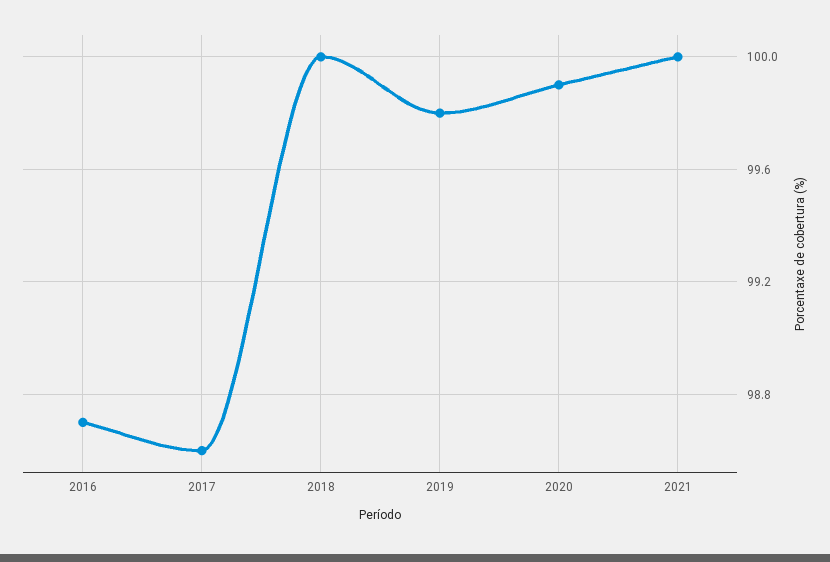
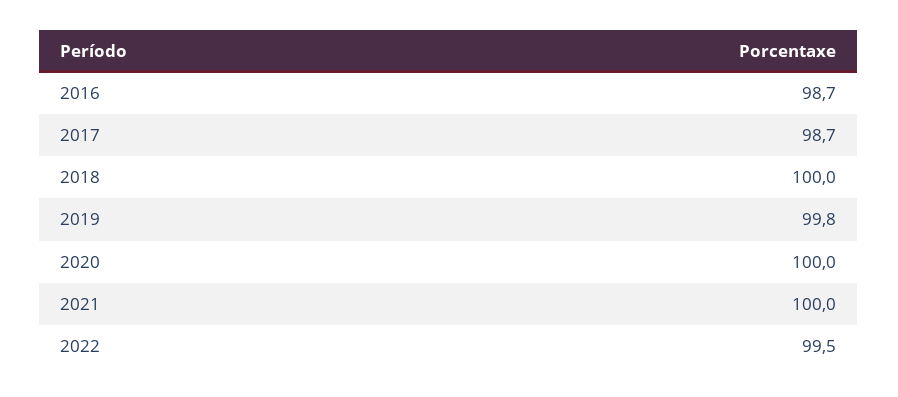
2017: 98.6 -> 98.7
2020: 99.9 -> 100
2022: none -> 99.5

